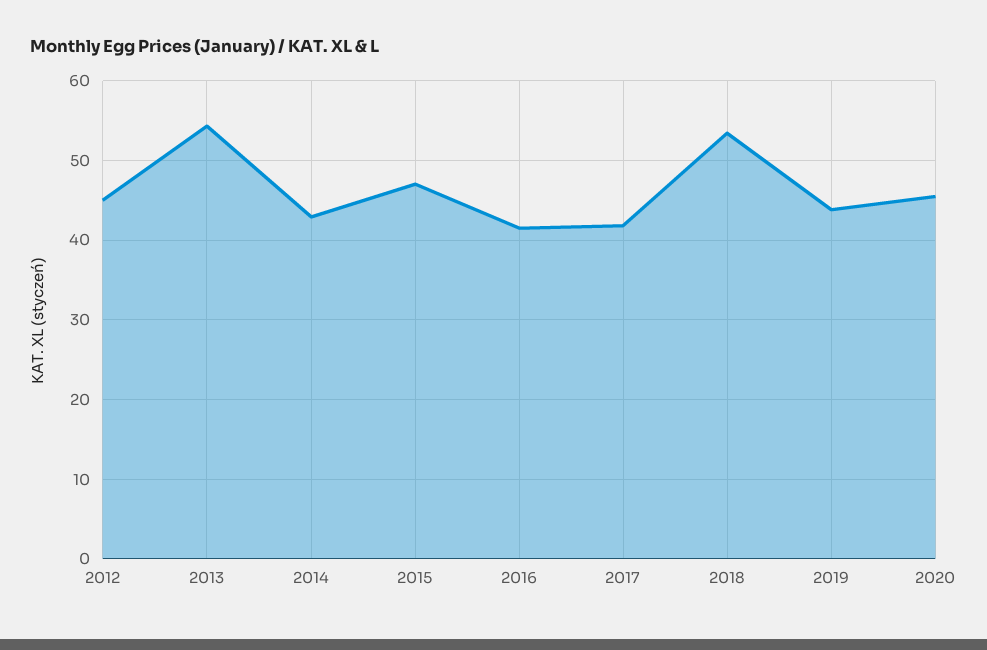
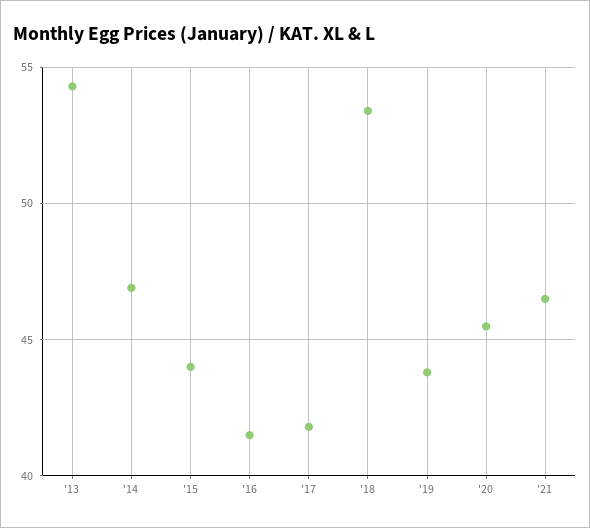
2012: 45 -> none
2014: 43 -> 47
2015: 47 -> 44
'21: none -> 46.5

